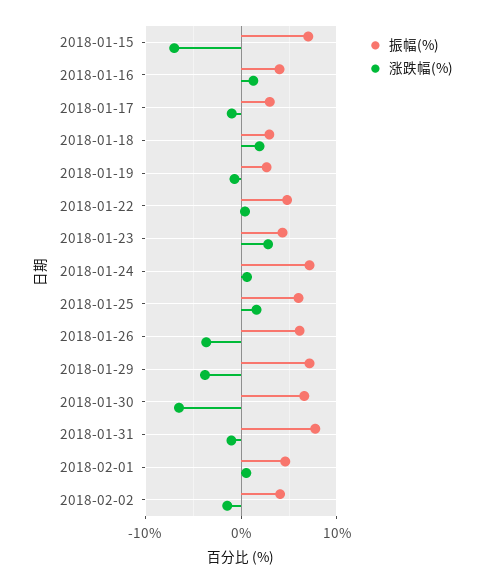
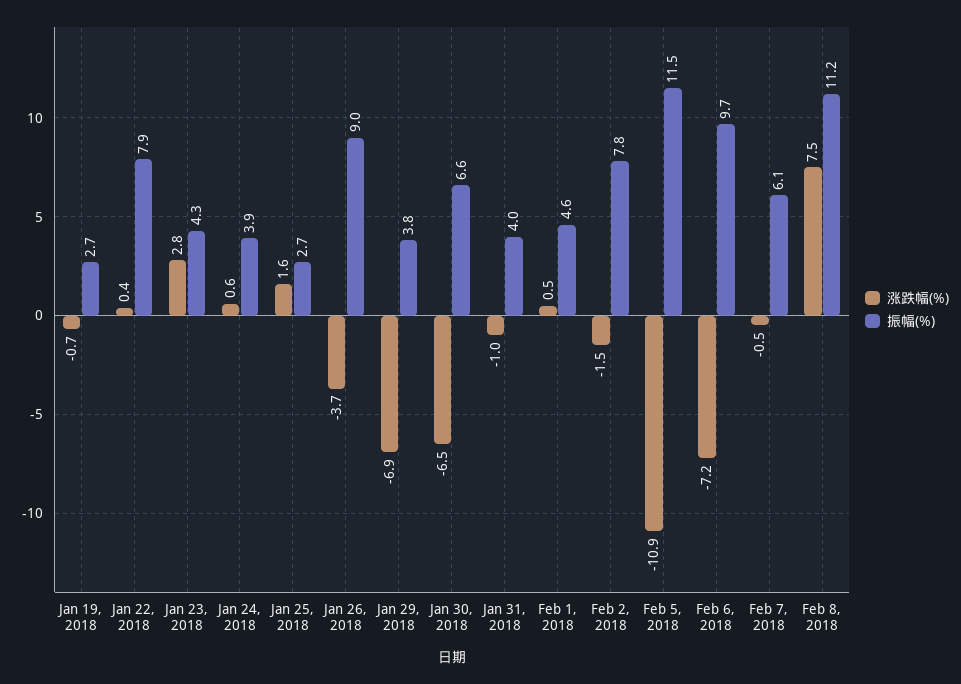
振幅(%), 2018-01-15: 7 -> none
涨跌幅(%), 2018-01-15: -7 -> none
振幅(%), 2018-01-16: 4 -> none
涨跌幅(%), 2018-01-16: 1 -> none
振幅(%), 2018-01-17: 3 -> none
涨跌幅(%), 2018-01-17: -1 -> none
振幅(%), 2018-01-18: 3 -> none
涨跌幅(%), 2018-01-18: 2 -> none
振幅(%), 2018-01-22: 5 -> 7.9
振幅(%), 2018-01-24: 7 -> 3.9
振幅(%), 2018-01-25: 6 -> 2.7
振幅(%), 2018-01-26: 6 -> 9
振幅(%), 2018-01-29: 7 -> 3.8
涨跌幅(%), 2018-01-29: -4 -> -6.9
振幅(%), 2018-01-31: 8 -> 4
振幅(%), 2018-02-02: 4 -> 7.8
涨跌幅(%), Feb 5, 2018: none -> -10.9
振幅(%), Feb 5, 2018: none -> 11.5
涨跌幅(%), Feb 6, 2018: none -> -7.2
振幅(%), Feb 6, 2018: none -> 9.7
涨跌幅(%), Feb 7, 2018: none -> -0.5
振幅(%), Feb 7, 2018: none -> 6.1
涨跌幅(%), Feb 8, 2018: none -> 7.5
振幅(%), Feb 8, 2018: none -> 11.2

